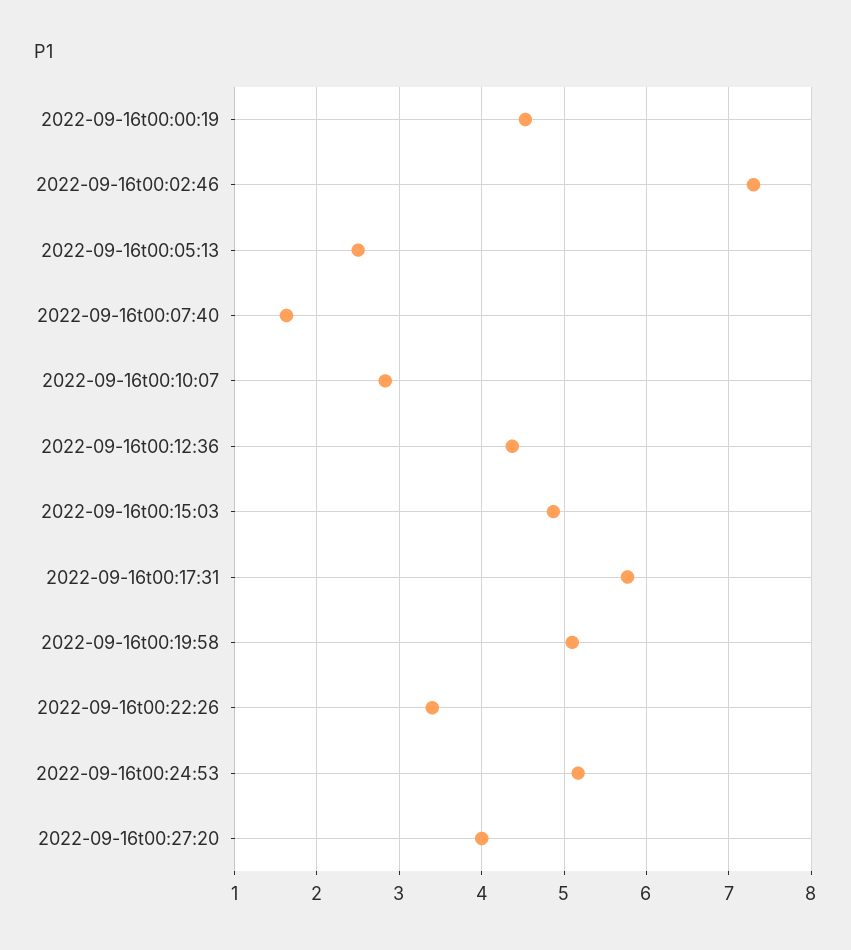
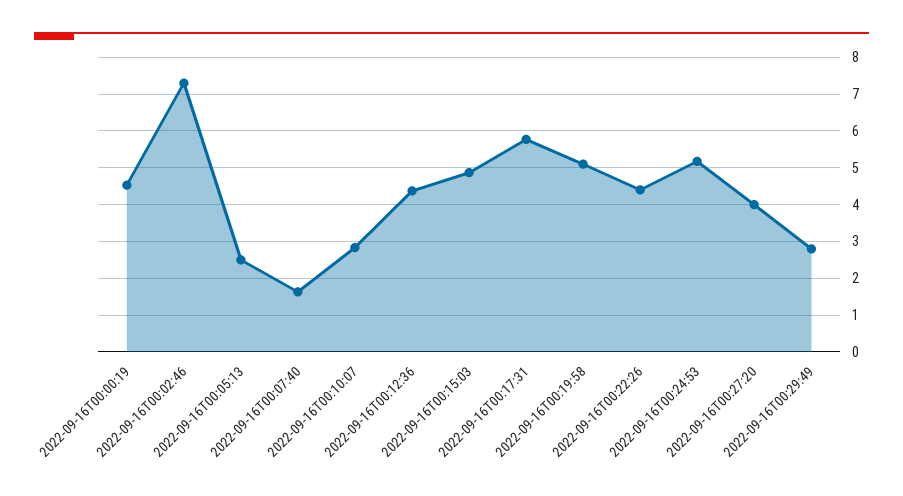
2022-09-16t00:22:26: 3.4 -> 4.4
2022-09-16T00:29:49: none -> 2.8

